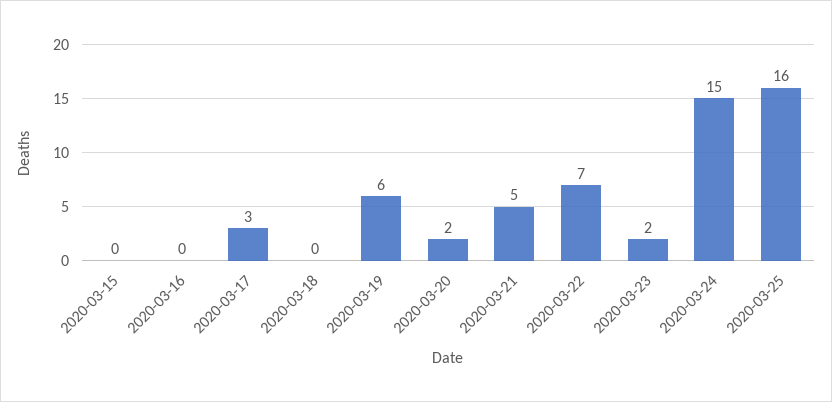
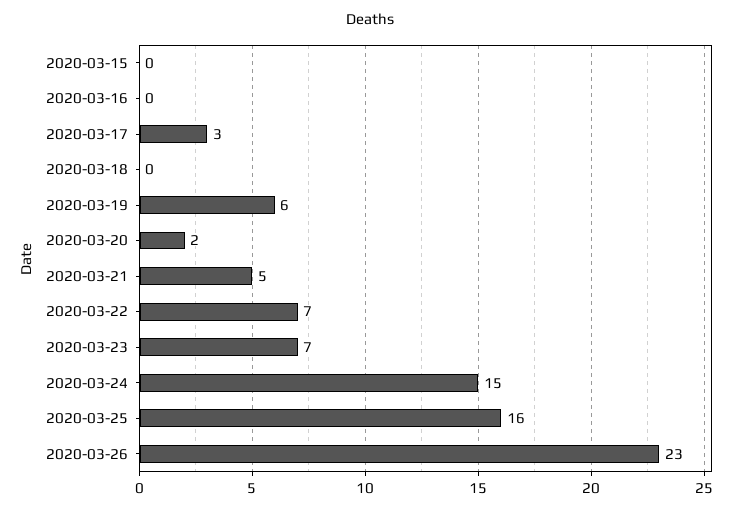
2020-03-23: 2 -> 7
2020-03-26: none -> 23

